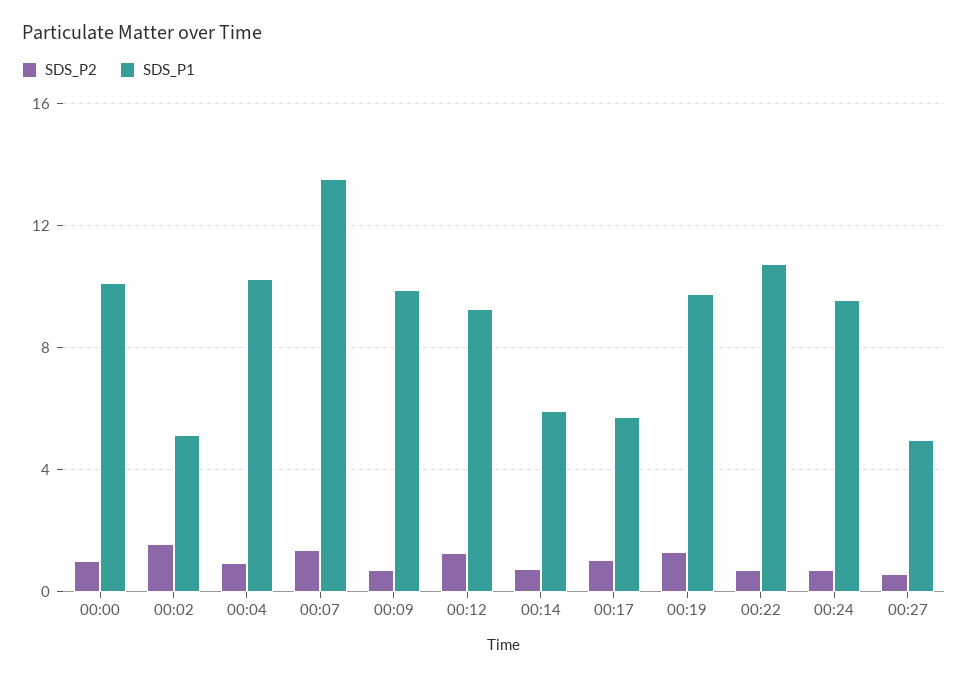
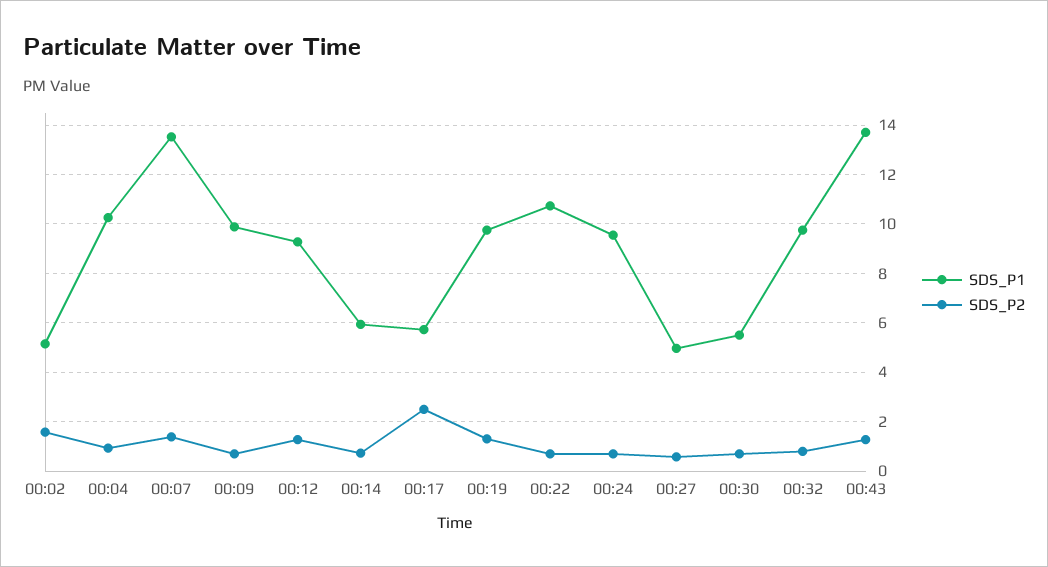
SDS_P2, 00:00: 1 -> none
SDS_P1, 00:00: 10 -> none
SDS_P2, 00:17: 1 -> 2.5
SDS_P1, 00:30: none -> 5.5
SDS_P2, 00:30: none -> 0.75
SDS_P1, 00:32: none -> 9.75
SDS_P2, 00:32: none -> 0.75
SDS_P1, 00:43: none -> 13.75
SDS_P2, 00:43: none -> 1.25

